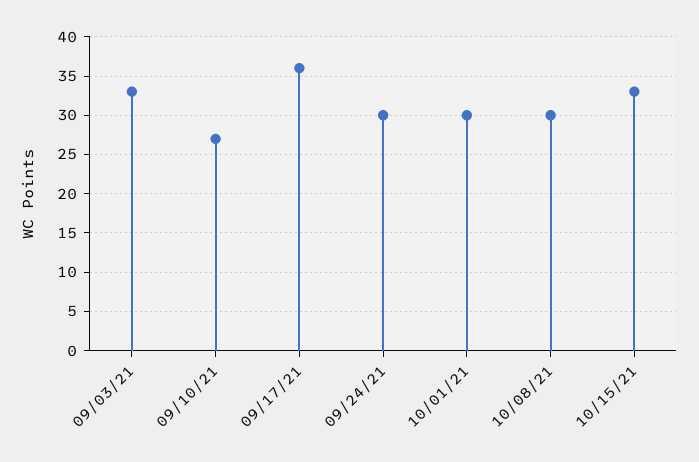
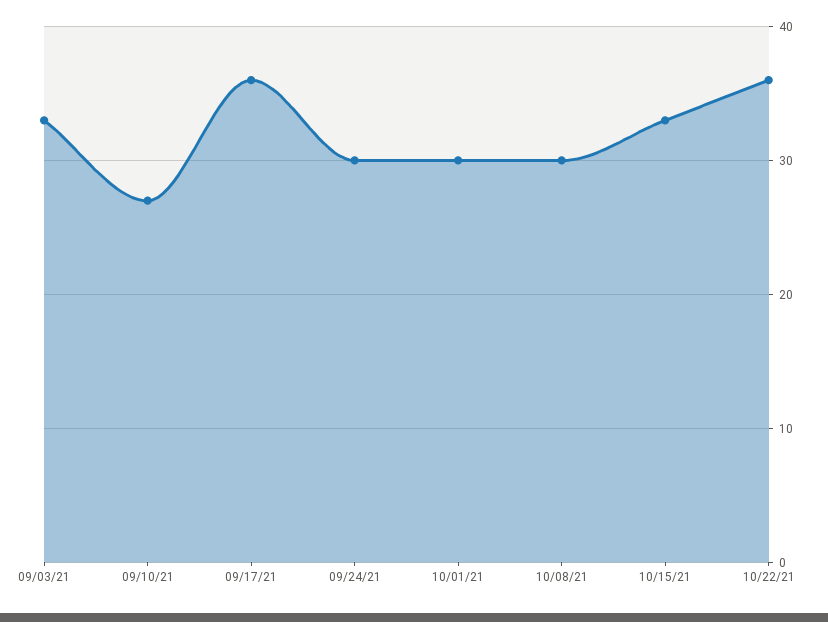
10/22/21: none -> 36

